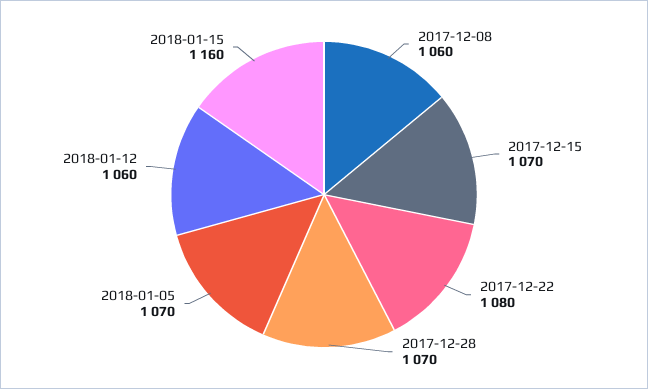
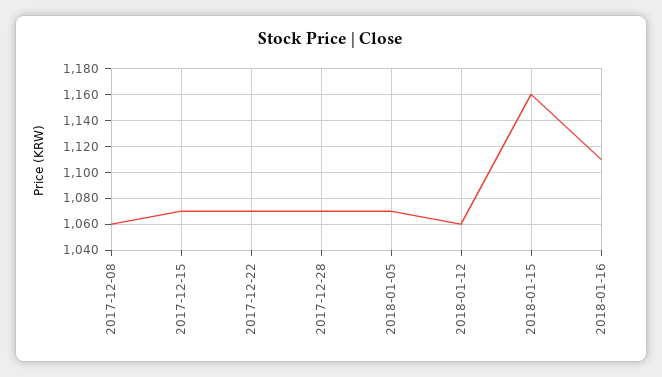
2017-12-22: 1080 -> 1070
2018-01-16: none -> 1110

